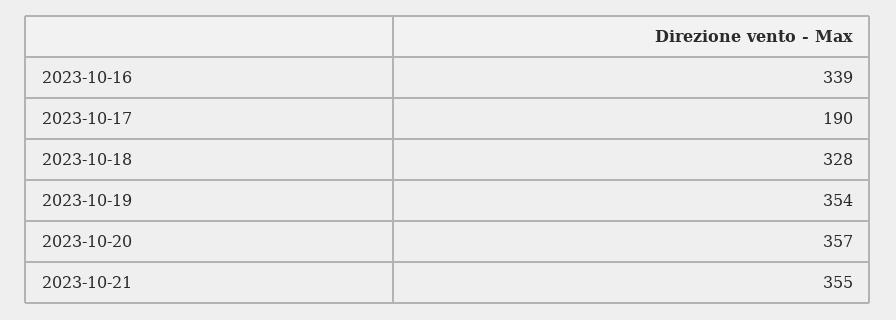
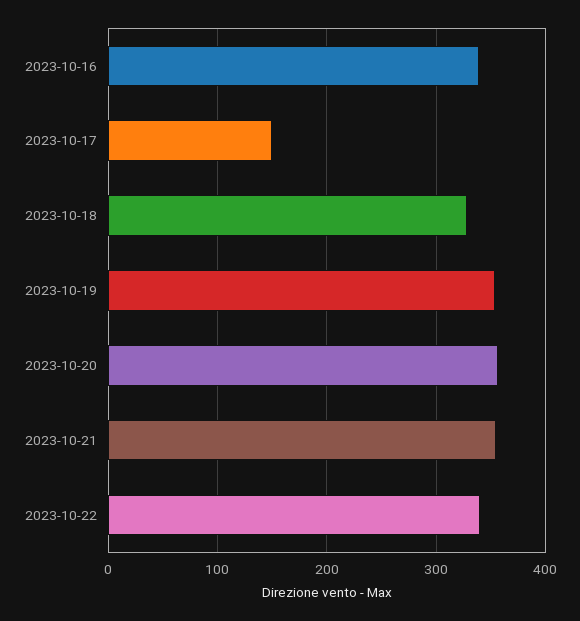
2023-10-17: 190 -> 150
2023-10-22: none -> 340

